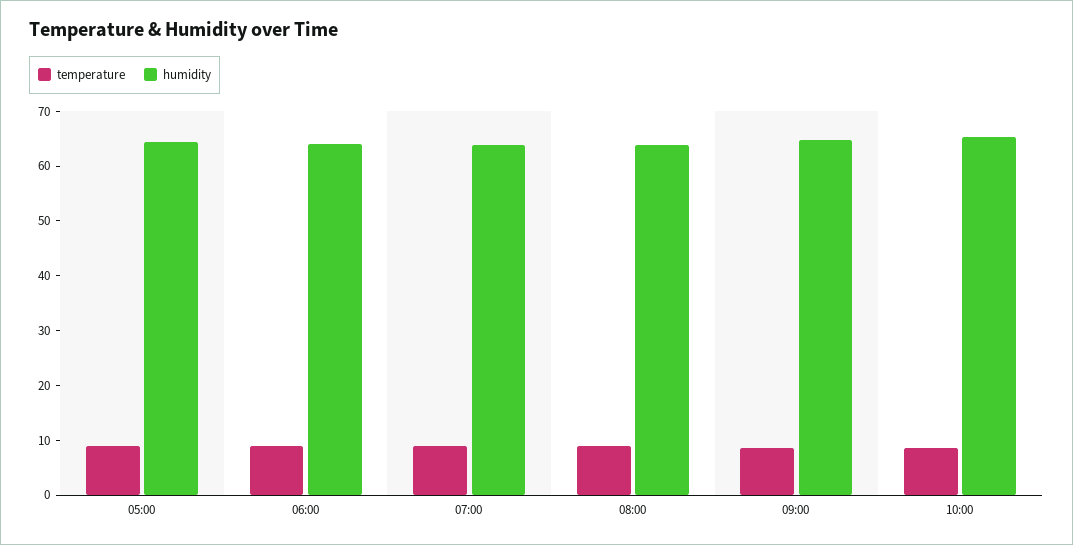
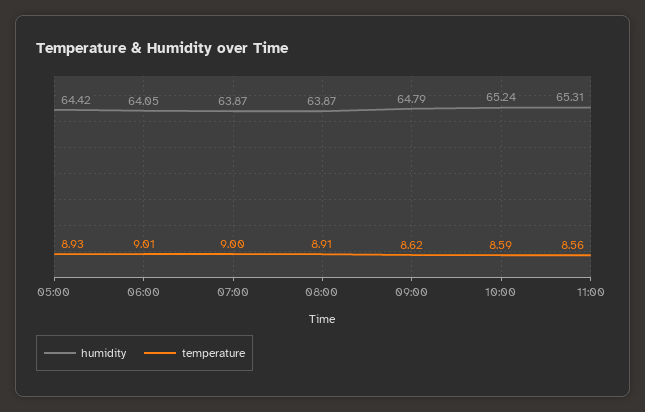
humidity, 11:00: none -> 65.31
temperature, 11:00: none -> 8.56

